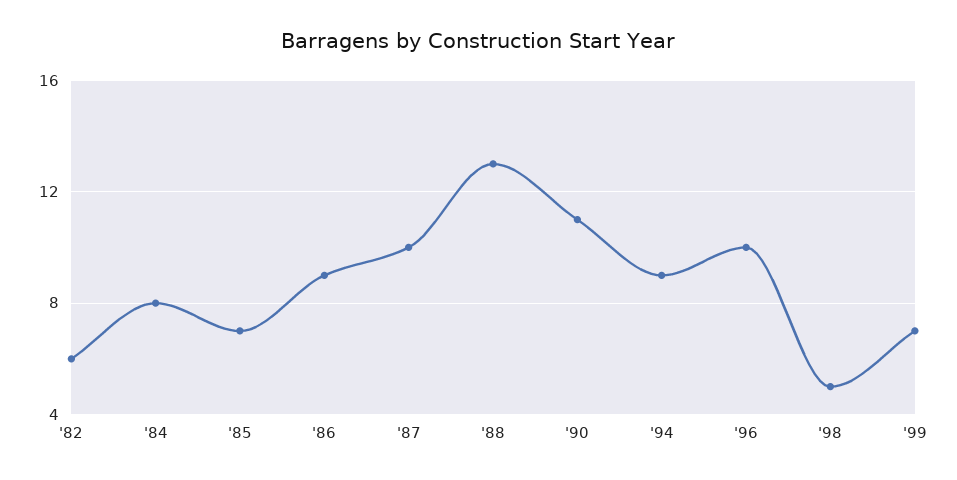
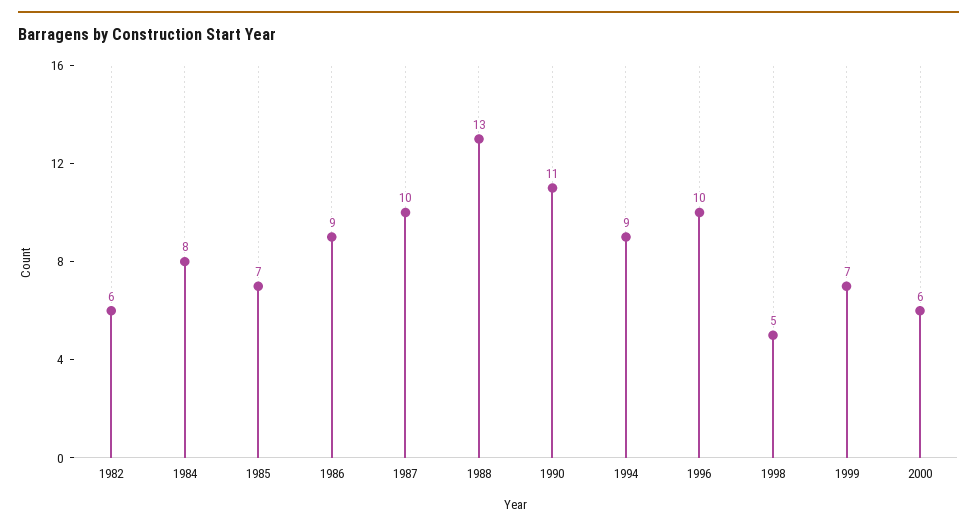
2000: none -> 6

